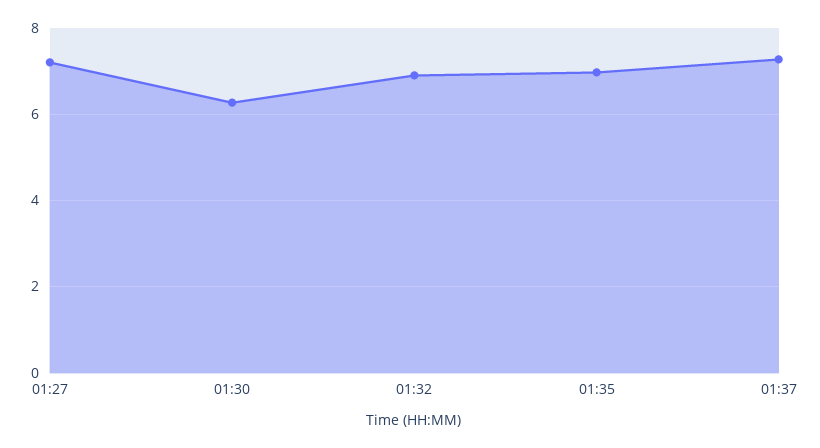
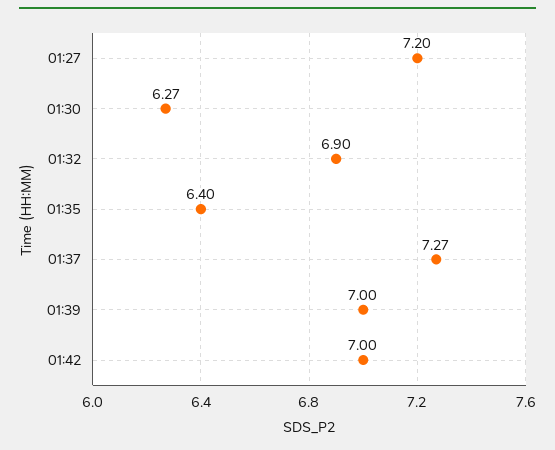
01:35: 7 -> 6.4
01:39: none -> 7
01:42: none -> 7

